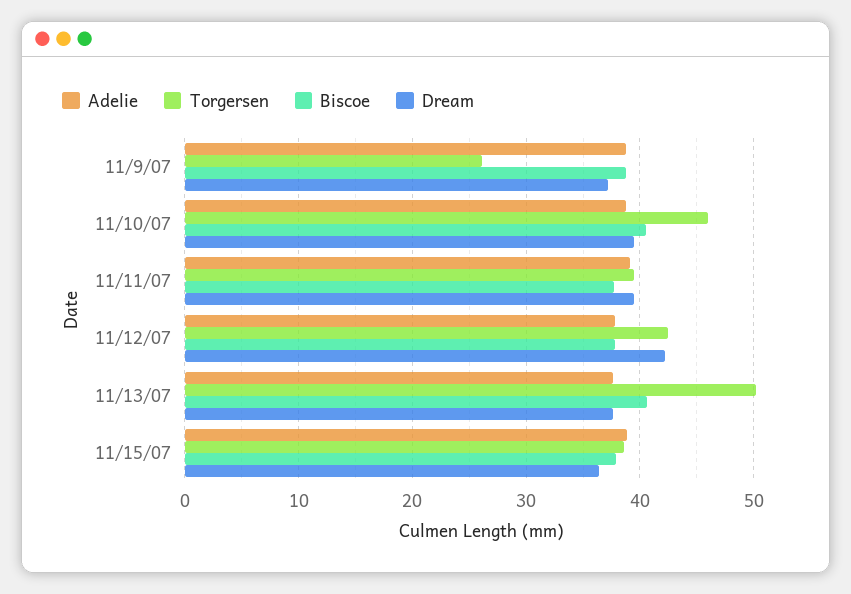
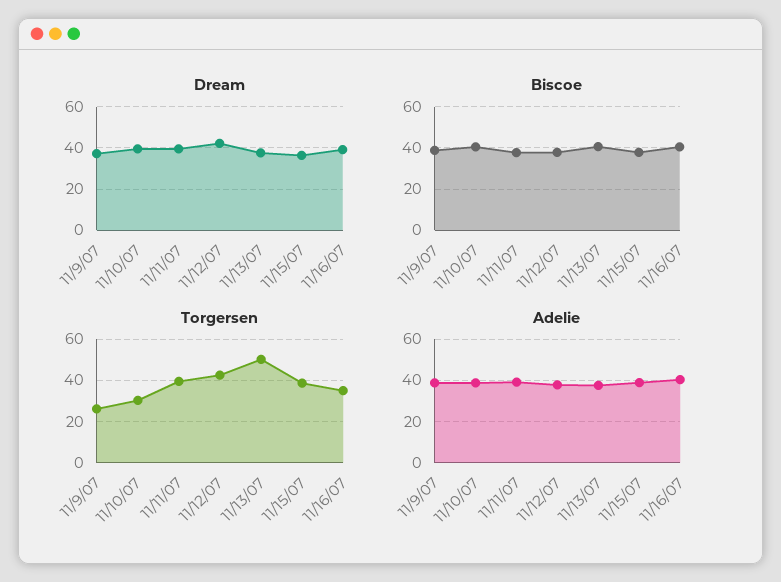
Torgersen, 11/10/07: 46 -> 30
Dream, 11/16/07: none -> 40
Biscoe, 11/16/07: none -> 40
Torgersen, 11/16/07: none -> 35
Adelie, 11/16/07: none -> 40

